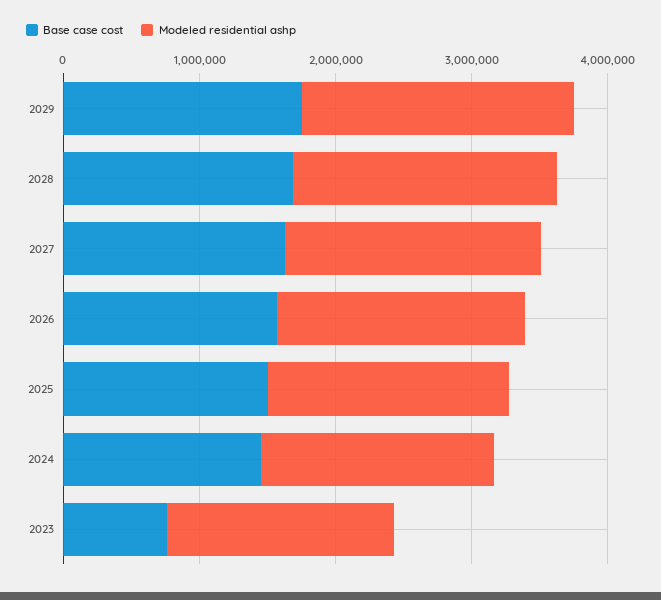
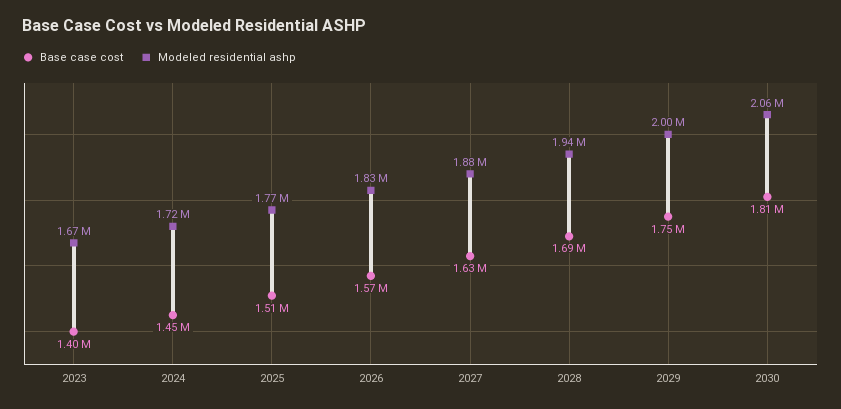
Base case cost, 2023: 800000 -> 1400000
Base case cost, 2030: none -> 1810000
Modeled residential ashp, 2030: none -> 2060000

